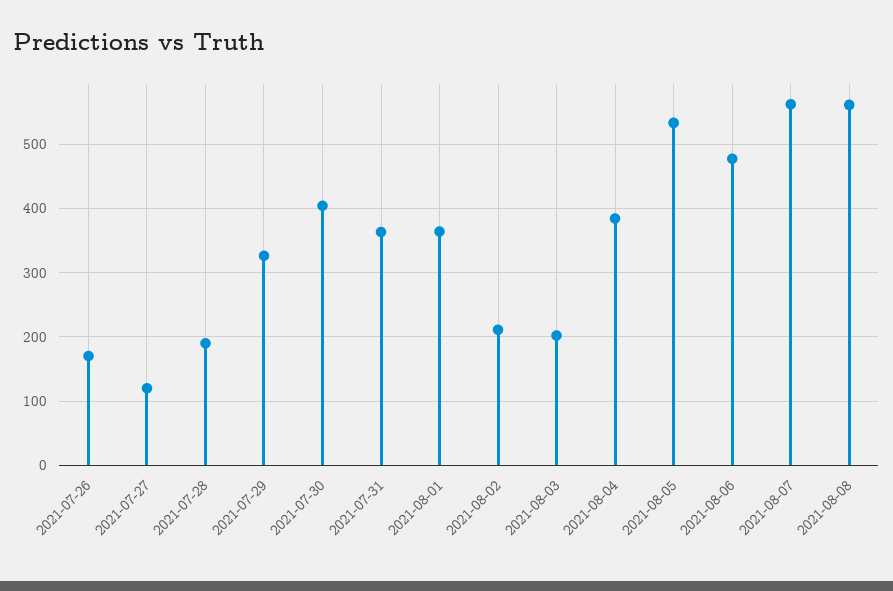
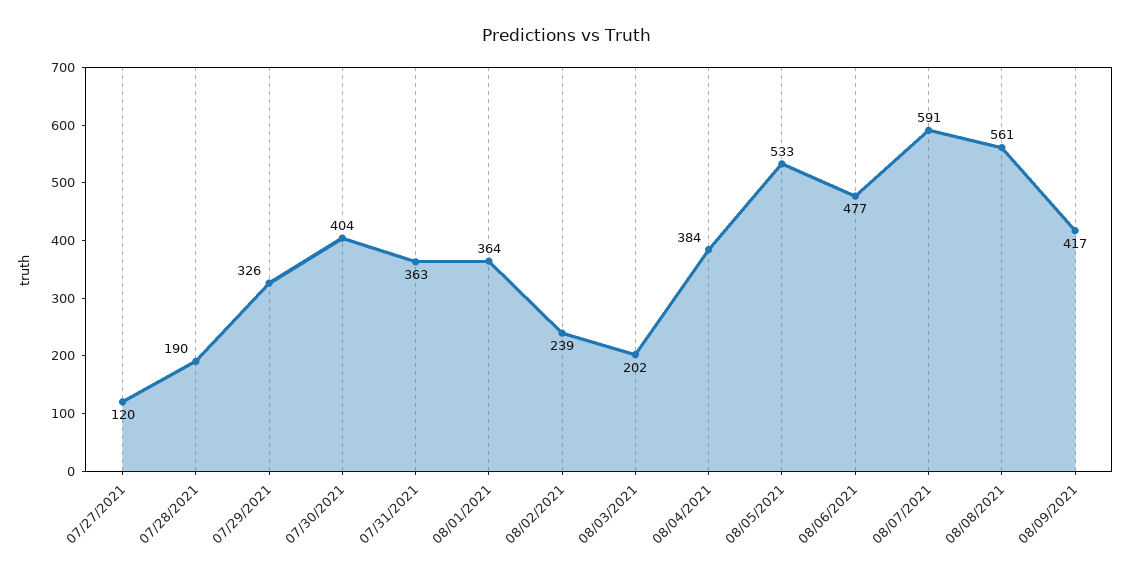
2021-07-26: 170 -> none
2021-08-02: 210 -> 239
2021-08-07: 560 -> 591
08/09/2021: none -> 417

